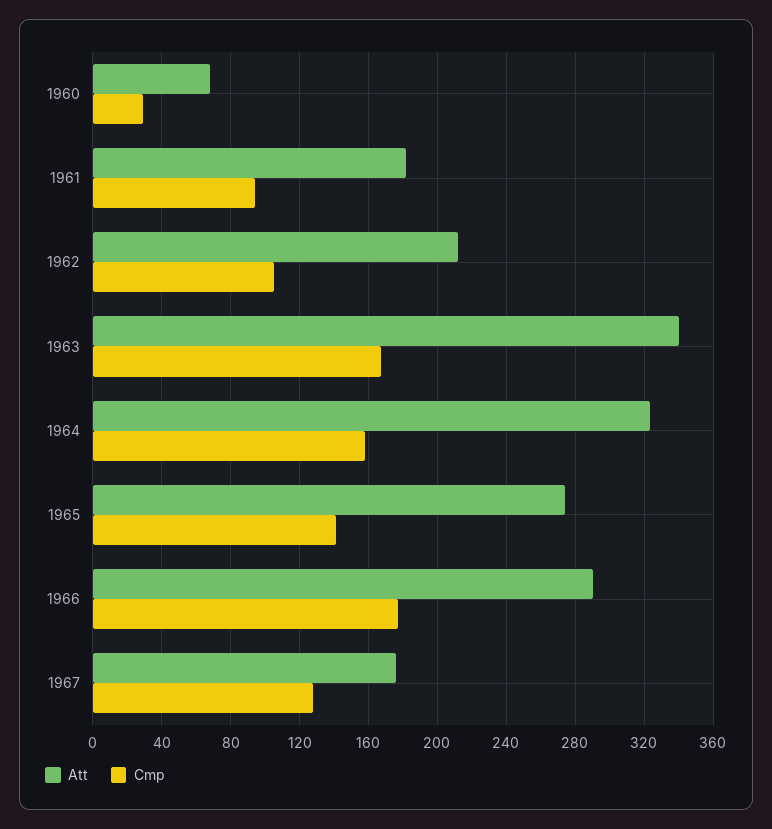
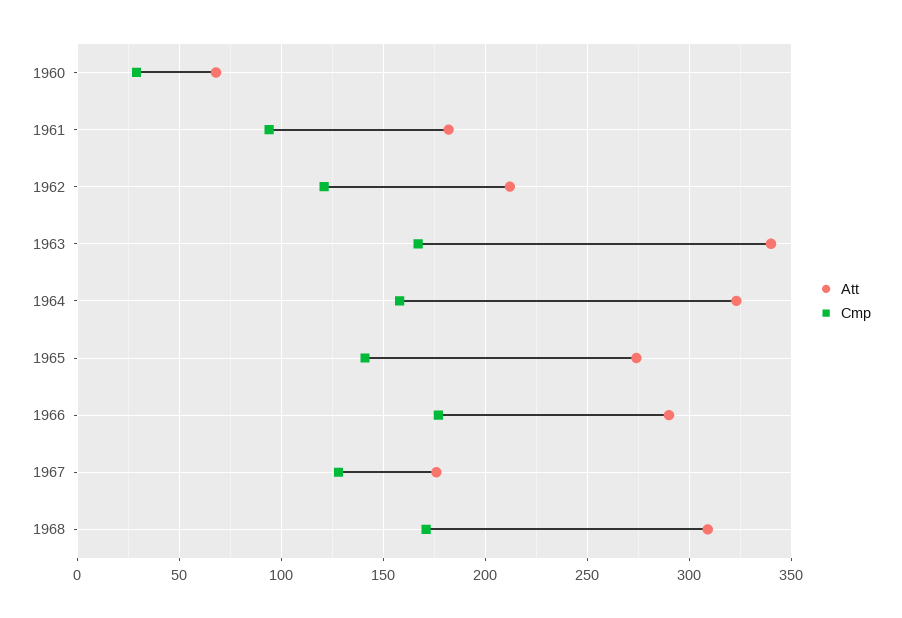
Cmp, 1962: 105 -> 120
Att, 1968: none -> 310
Cmp, 1968: none -> 170

